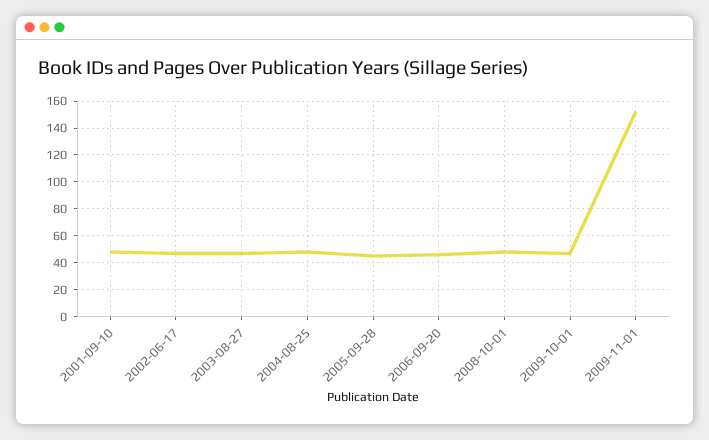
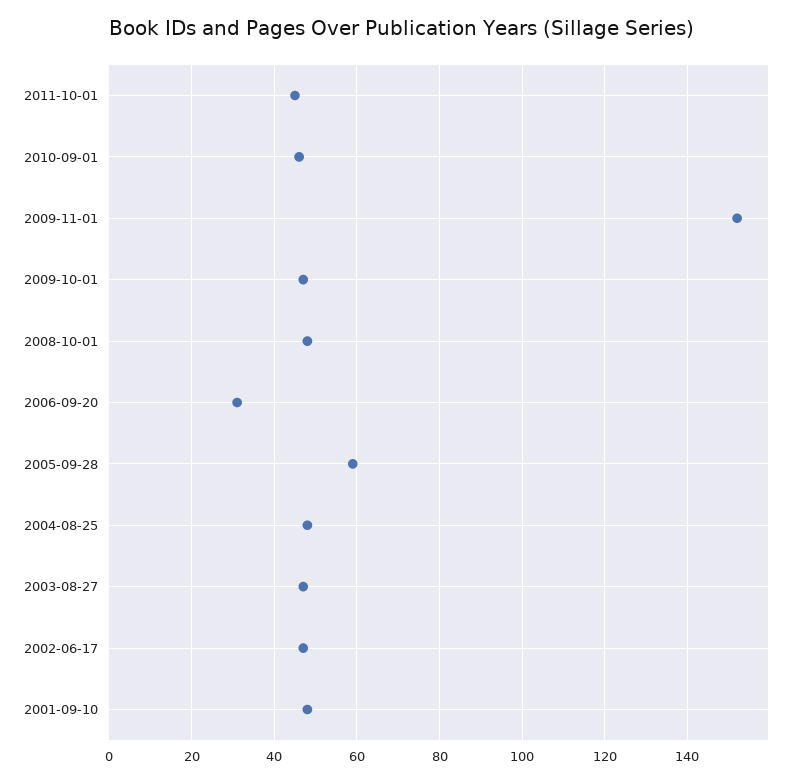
2005-09-28: 45 -> 60
2006-09-20: 45 -> 30
2011-10-01: none -> 45
2010-09-01: none -> 45

